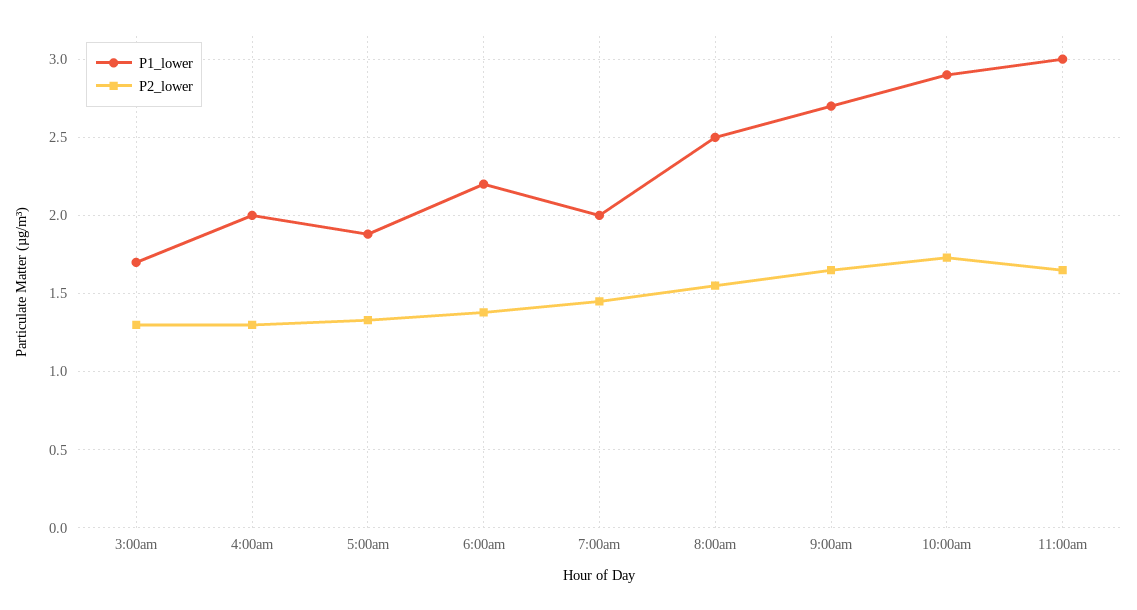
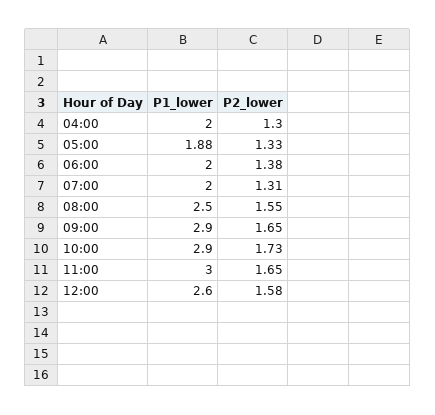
P1_lower, 3:00am: 1.7 -> none
P2_lower, 3:00am: 1.3 -> none
P1_lower, 6:00am: 2.2 -> 2
P2_lower, 7:00am: 1.45 -> 1.31
P1_lower, 9:00am: 2.7 -> 2.9
P1_lower, 12:00: none -> 2.6
P2_lower, 12:00: none -> 1.58

